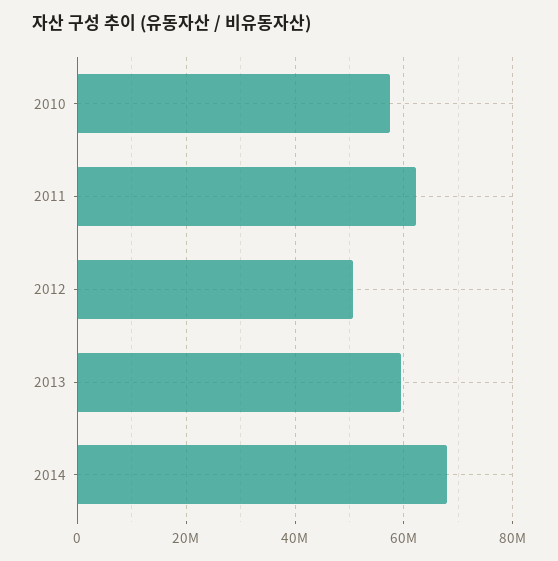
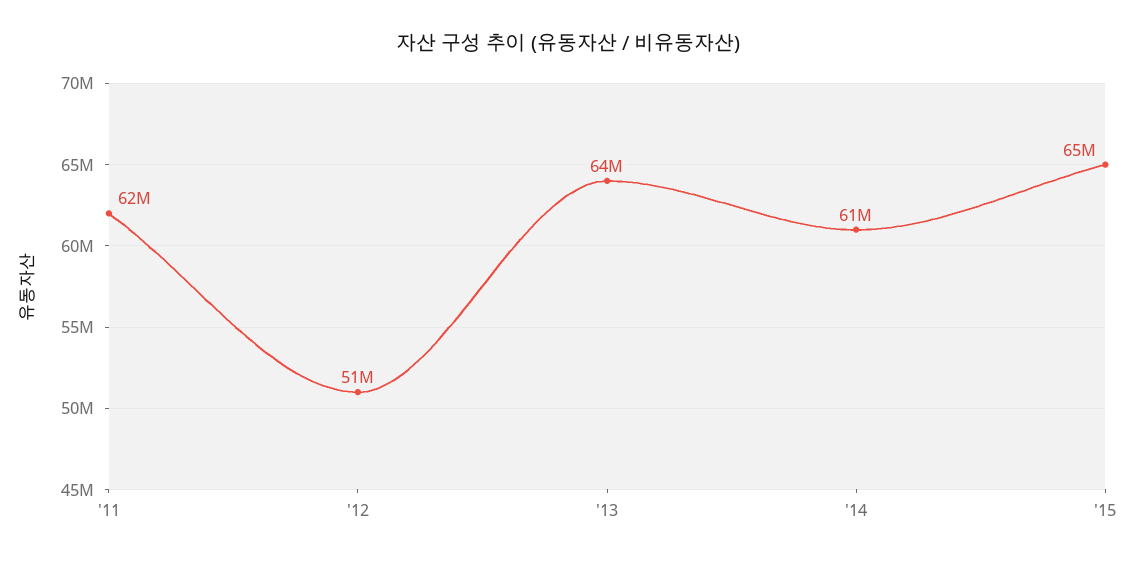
2010: 58000000 -> none
2013: 60000000 -> 64000000
2014: 68000000 -> 61000000
'15: none -> 65000000

